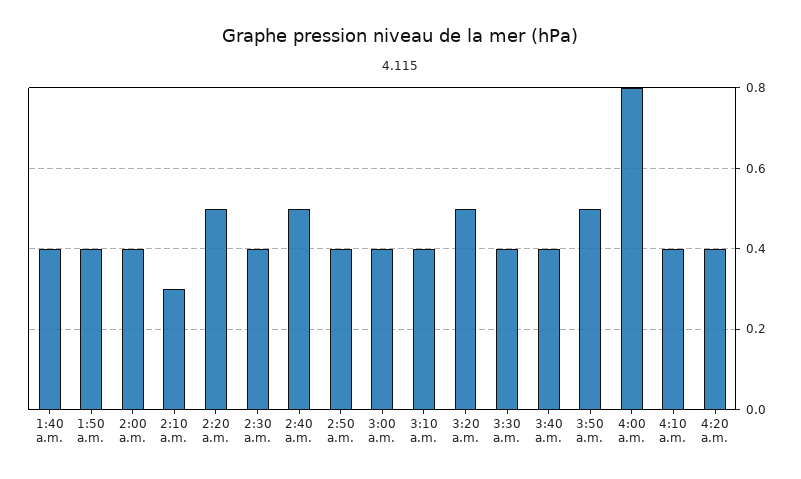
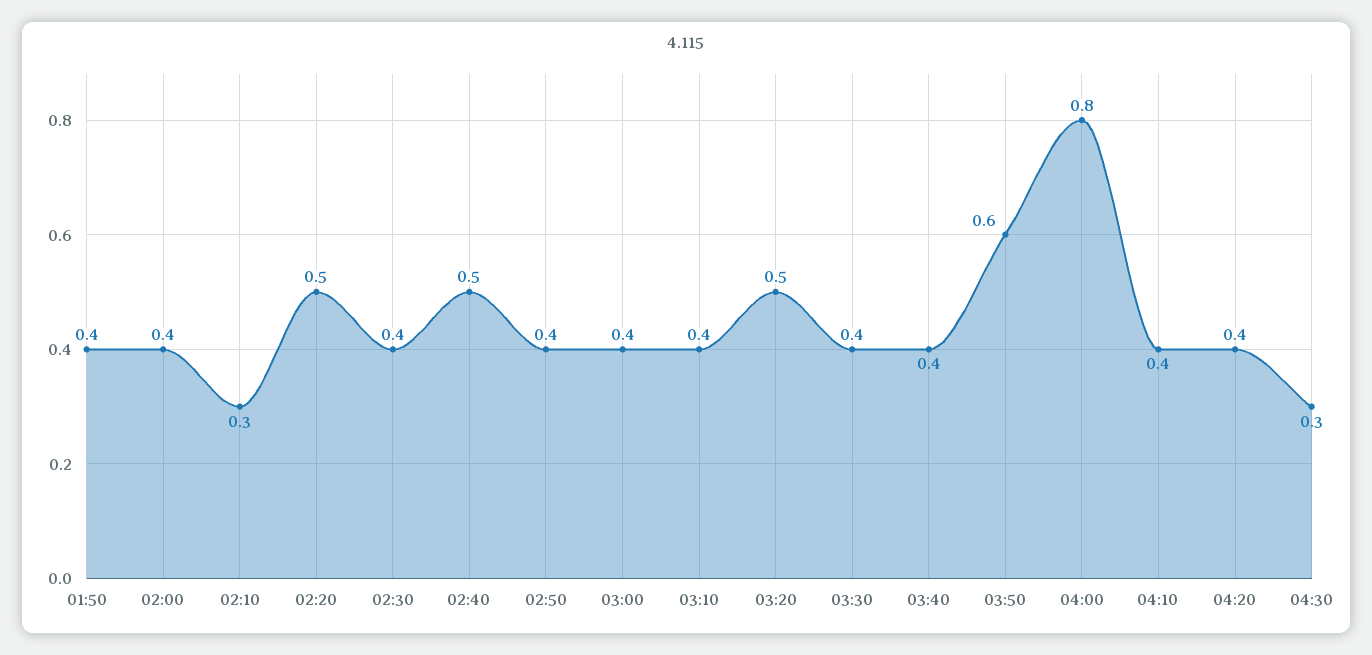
1:40 a.m.: 0.4 -> none
3:50 a.m.: 0.5 -> 0.6
04:30: none -> 0.3

